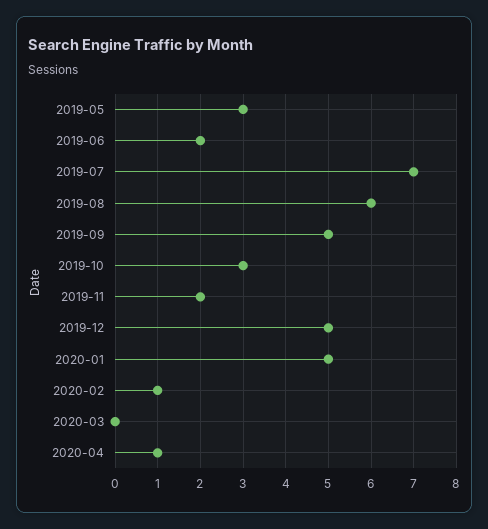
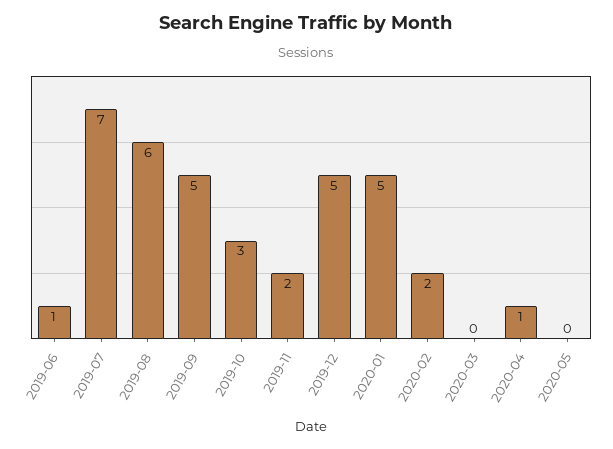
2019-05: 3 -> none
2019-06: 2 -> 1
2020-02: 1 -> 2
2020-05: none -> 0

